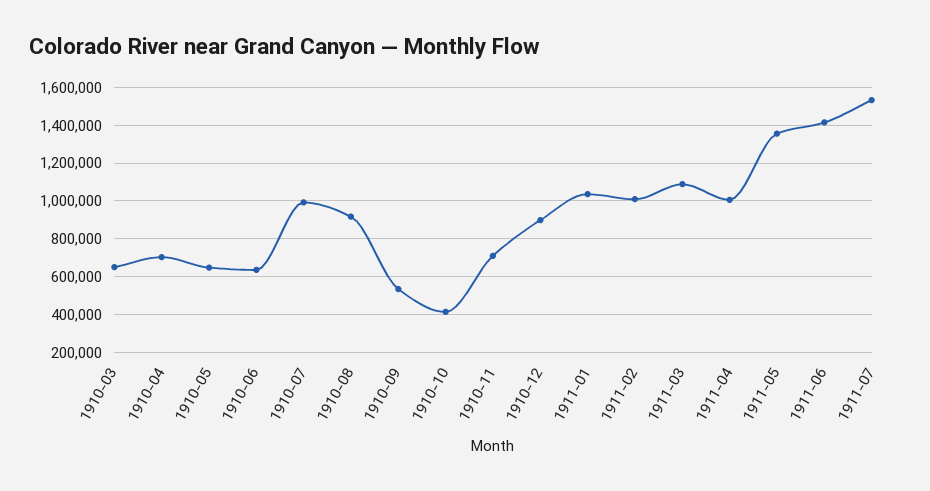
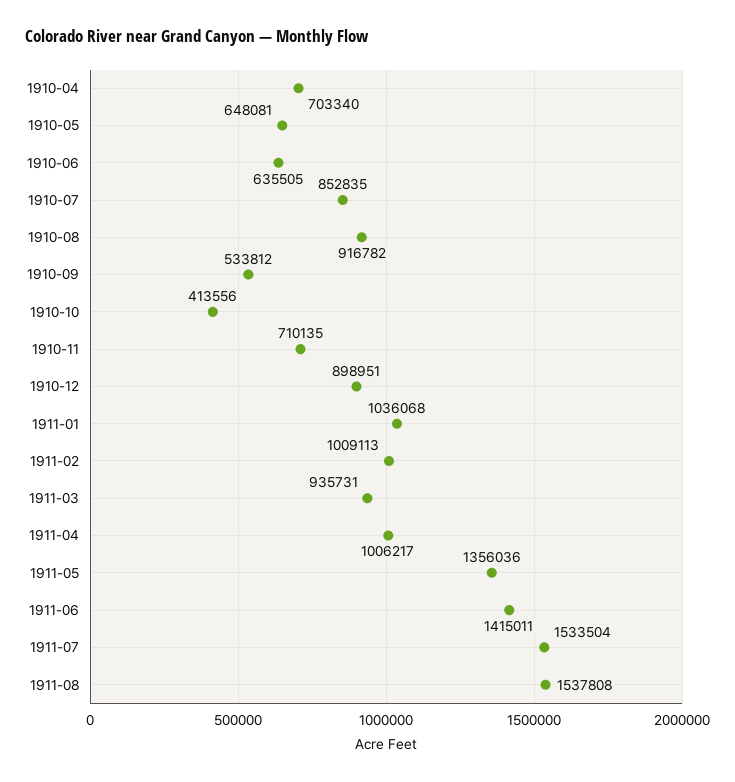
1910-03: 650000 -> none
1910-07: 1000000 -> 852835
1911-03: 1100000 -> 935731
1911-08: none -> 1537808

